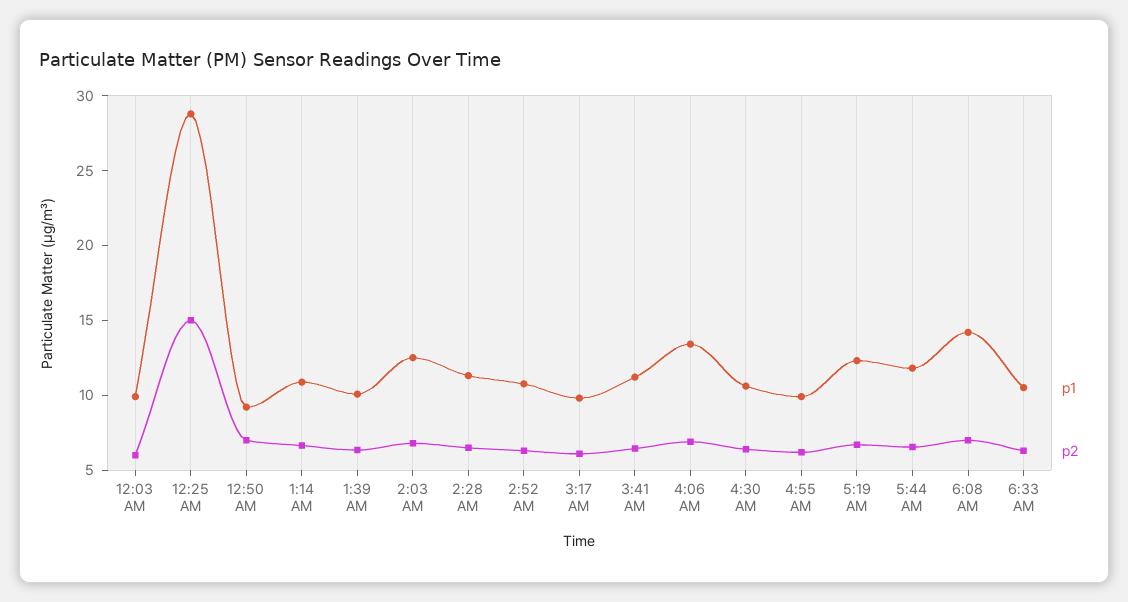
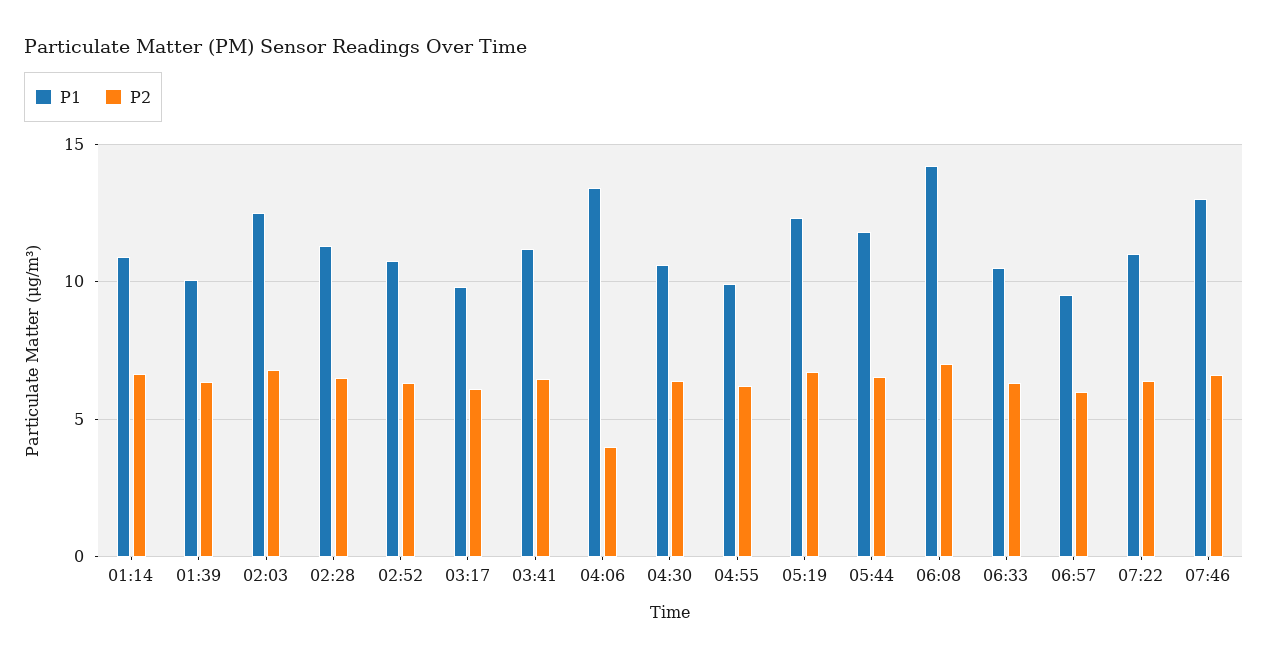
p1, 12:03 AM: 10 -> none
p2, 12:03 AM: 6 -> none
p1, 12:25 AM: 29 -> none
p2, 12:25 AM: 15 -> none
p1, 12:50 AM: 9 -> none
p2, 12:50 AM: 7 -> none
p2, 4:06 AM: 7 -> 4
p1, 06:57: none -> 9.5
p2, 06:57: none -> 6
p1, 07:22: none -> 11
p2, 07:22: none -> 6.5
p1, 07:46: none -> 13
p2, 07:46: none -> 6.5

